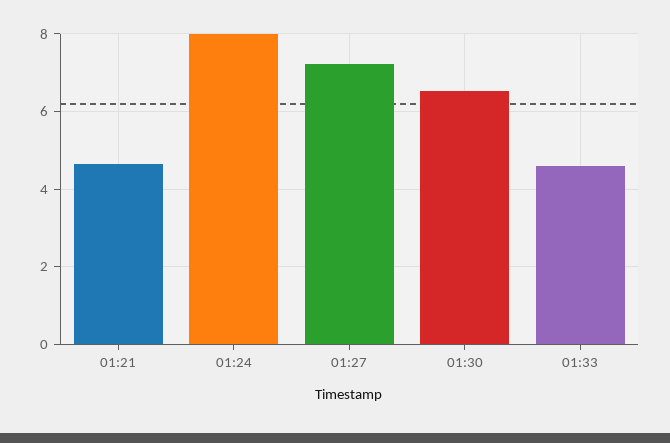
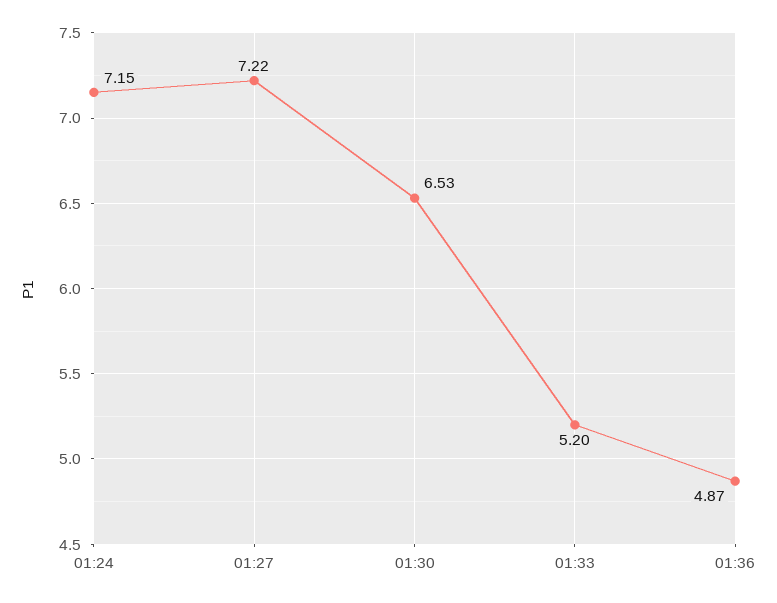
01:21: 4.6 -> none
01:24: 8 -> 7.15
01:33: 4.6 -> 5.2
01:36: none -> 4.87

